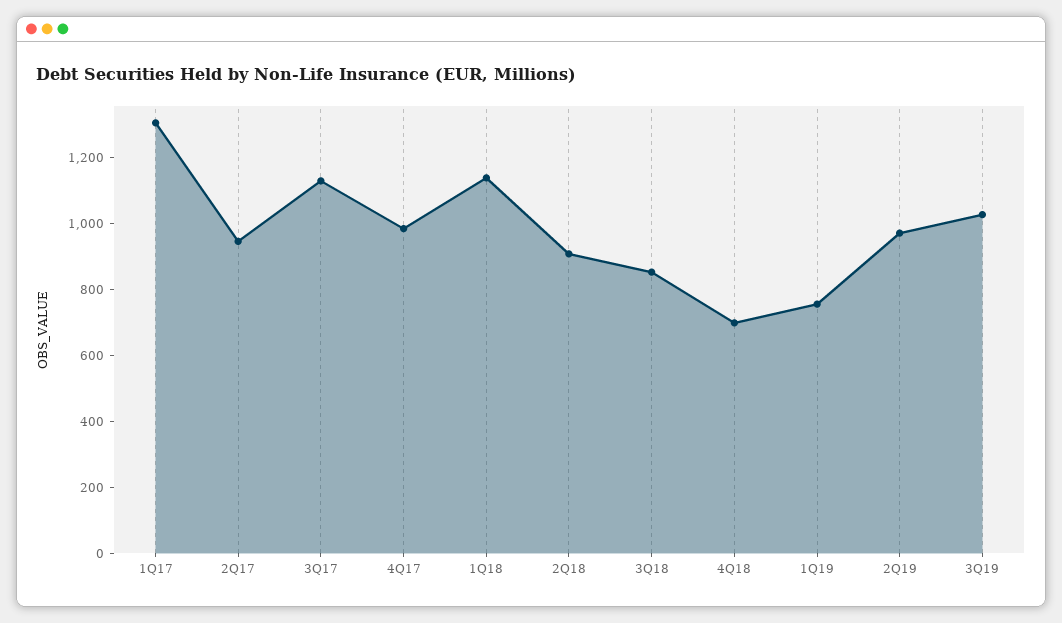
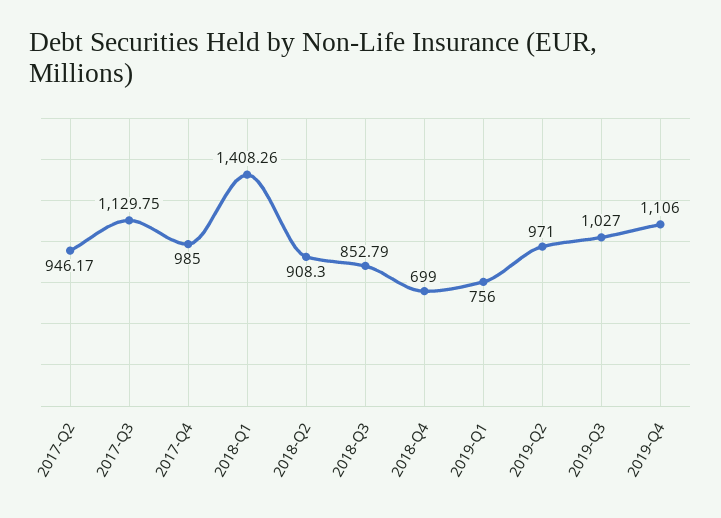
1Q17: 1300 -> none
1Q18: 1150 -> 1408.26
2019-Q4: none -> 1106

